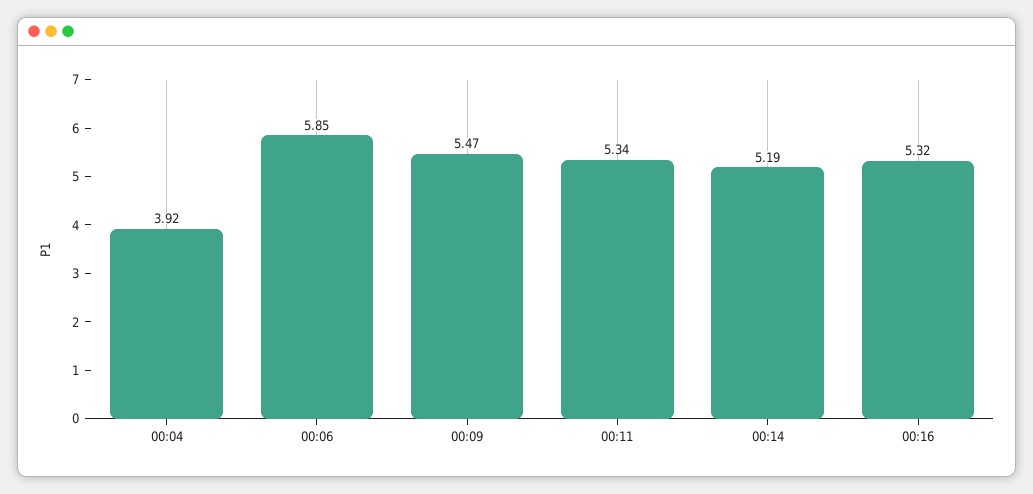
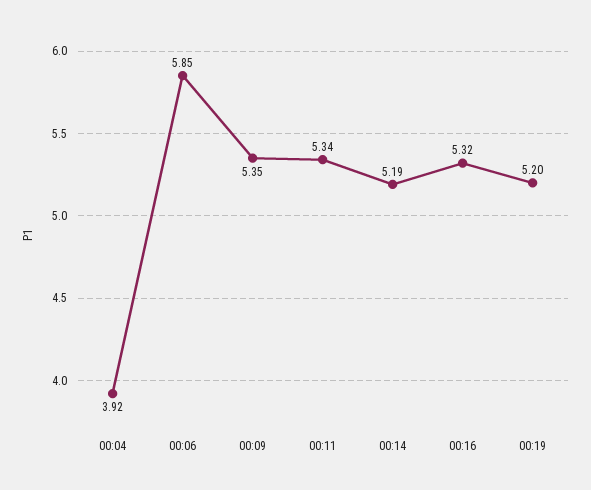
00:09: 5.47 -> 5.35
00:19: none -> 5.2

